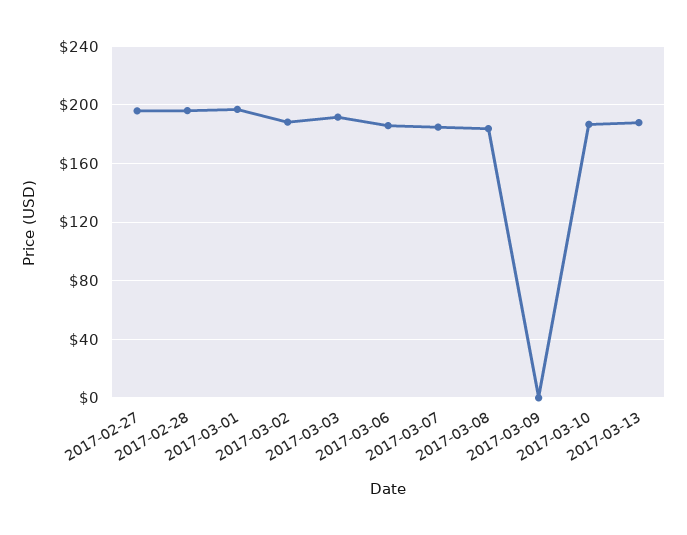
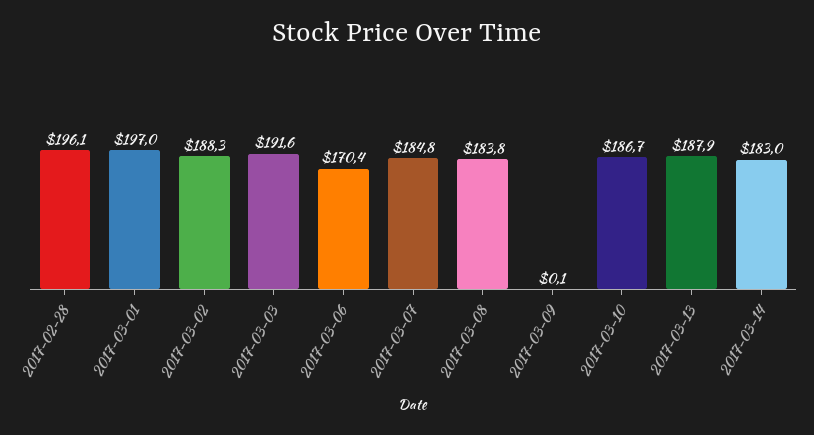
2017-02-27: 195 -> none
2017-03-06: 185 -> 170.4
2017-03-14: none -> 183

